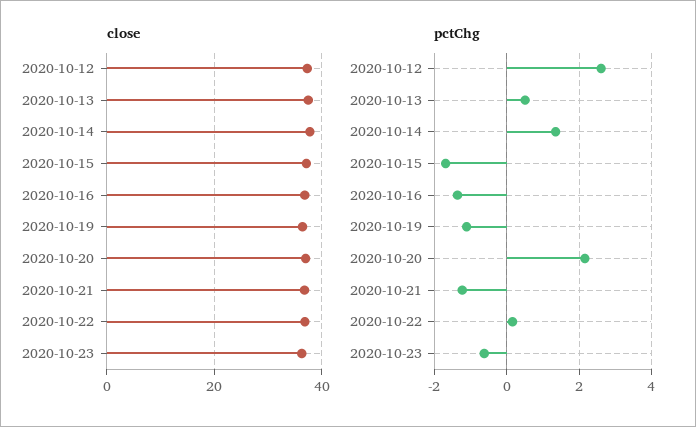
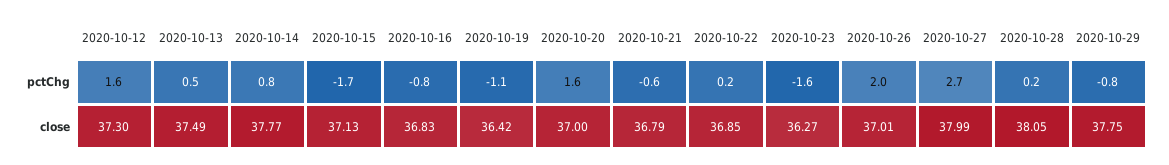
pctChg, 2020-10-12: 2.6 -> 1.6
pctChg, 2020-10-14: 1.4 -> 0.8
pctChg, 2020-10-16: -1.4 -> -0.8
pctChg, 2020-10-20: 2.2 -> 1.6
pctChg, 2020-10-21: -1.2 -> -0.6
pctChg, 2020-10-23: -0.6 -> -1.6
pctChg, 2020-10-26: none -> 2
pctChg, 2020-10-27: none -> 2.7
pctChg, 2020-10-28: none -> 0.2
pctChg, 2020-10-29: none -> -0.8
close, 2020-10-26: none -> 37.01
close, 2020-10-27: none -> 37.99
close, 2020-10-28: none -> 38.05
close, 2020-10-29: none -> 37.75

